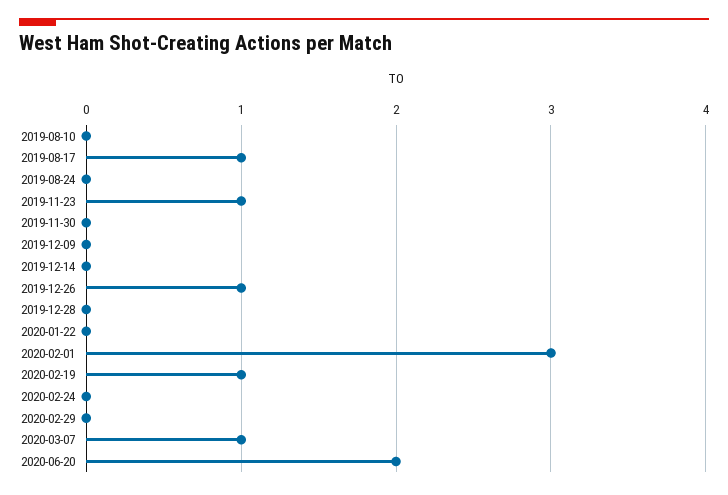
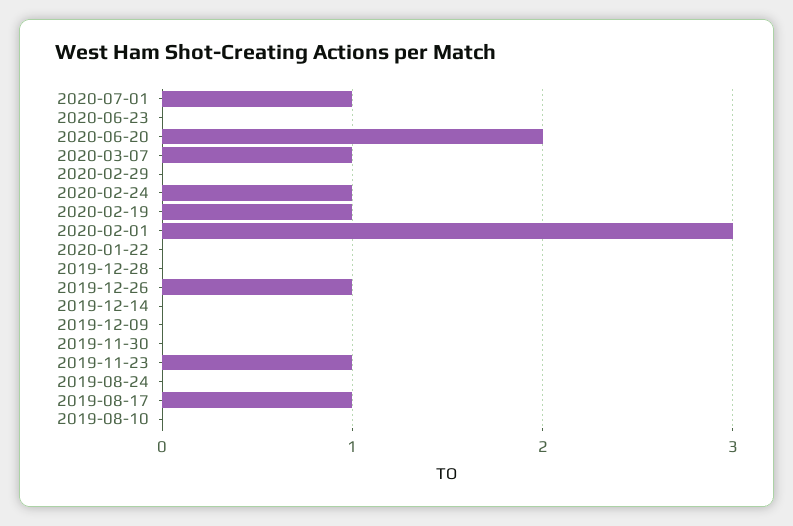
2020-02-24: 0 -> 1
2020-07-01: none -> 1
2020-06-23: none -> 0

